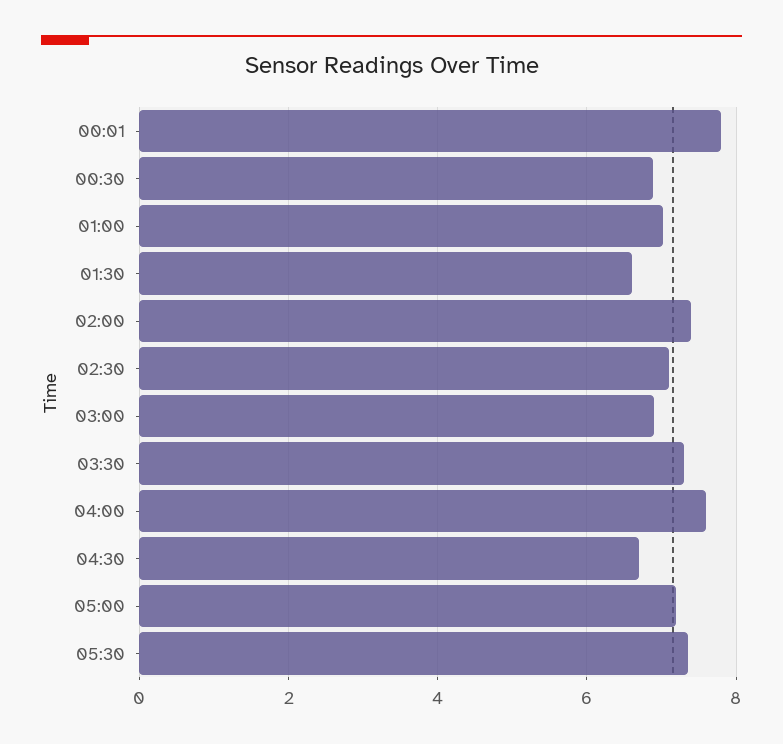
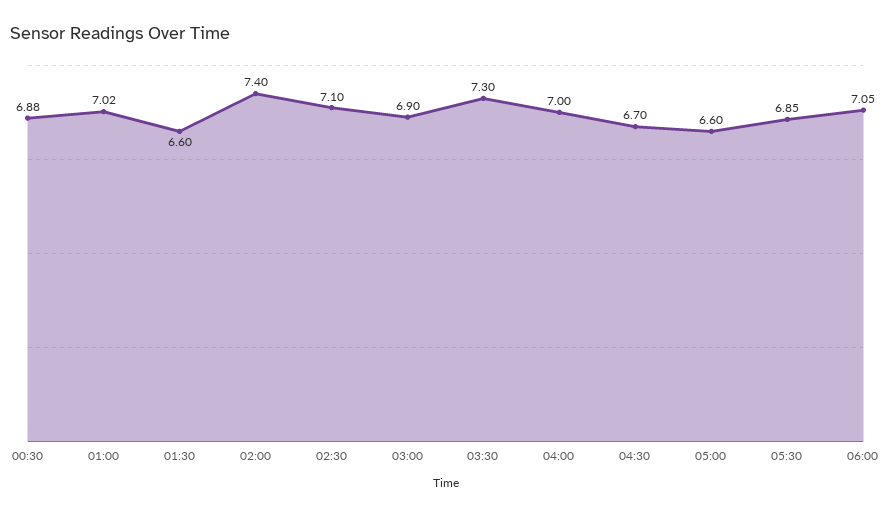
00:01: 7.8 -> none
04:00: 7.6 -> 7
05:00: 7.2 -> 6.6
05:30: 7.4 -> 6.85
06:00: none -> 7.05

